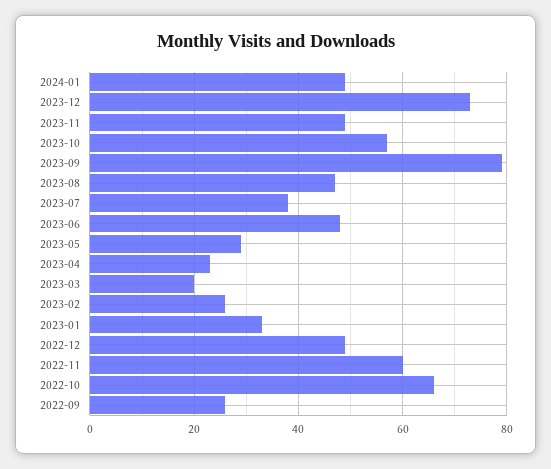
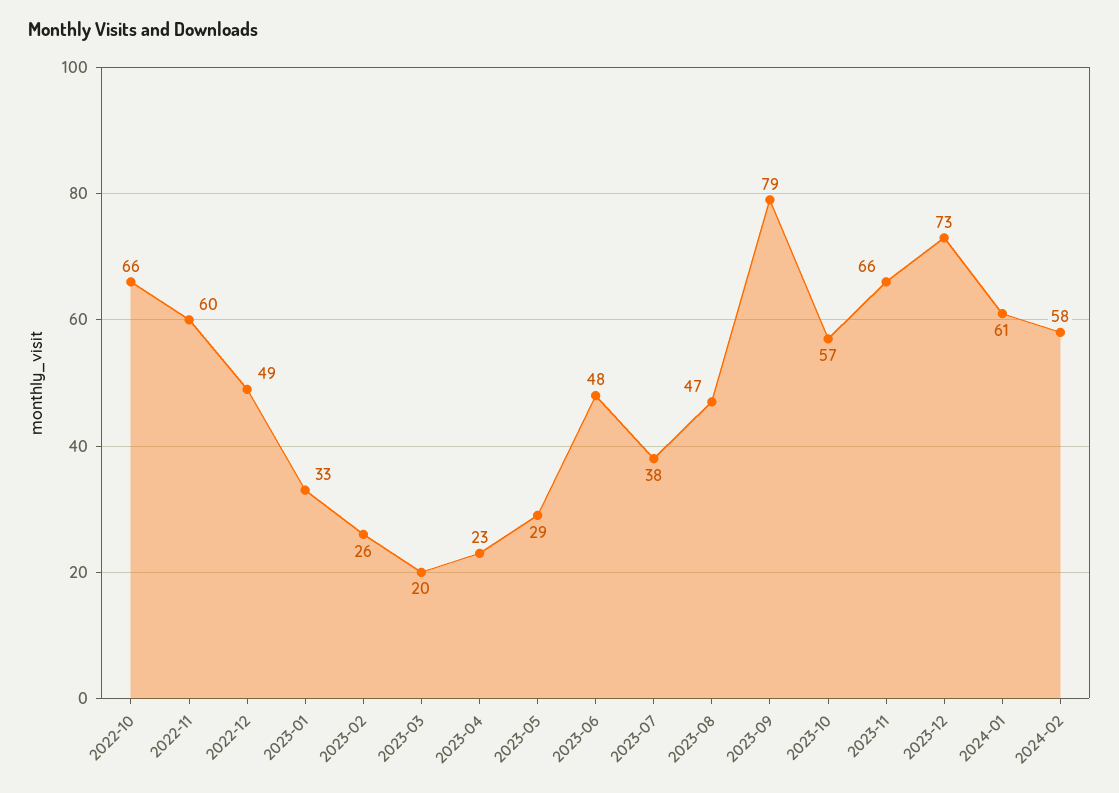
2024-01: 50 -> 61
2023-11: 50 -> 66
2022-09: 25 -> none
2024-02: none -> 58

